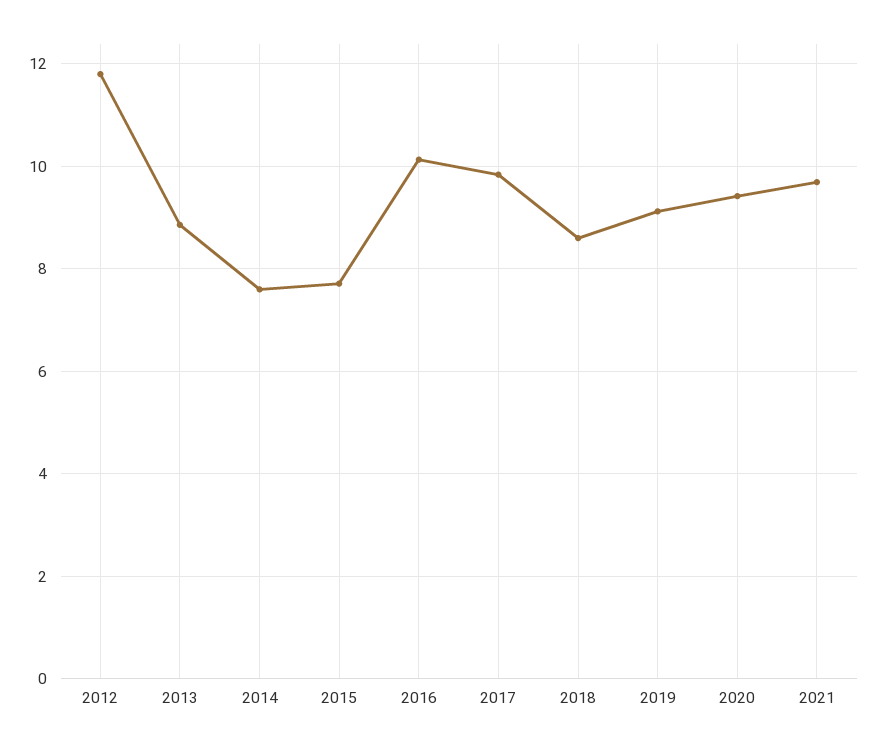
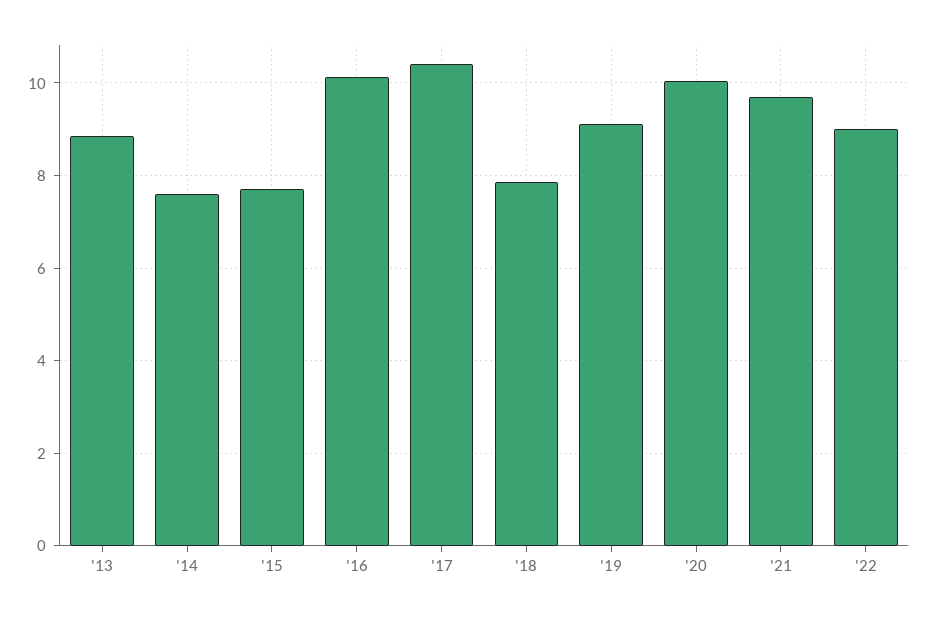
2012: 11.8 -> none
2017: 9.8 -> 10.4
2018: 8.6 -> 7.8
2020: 9.4 -> 10
'22: none -> 9

